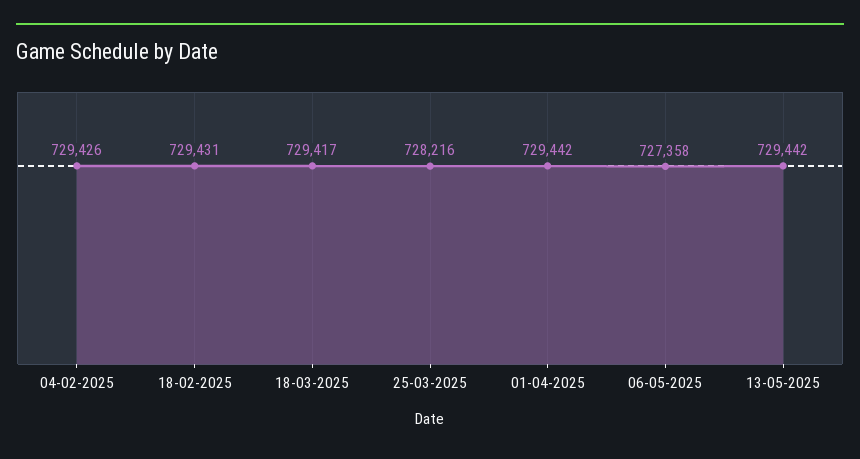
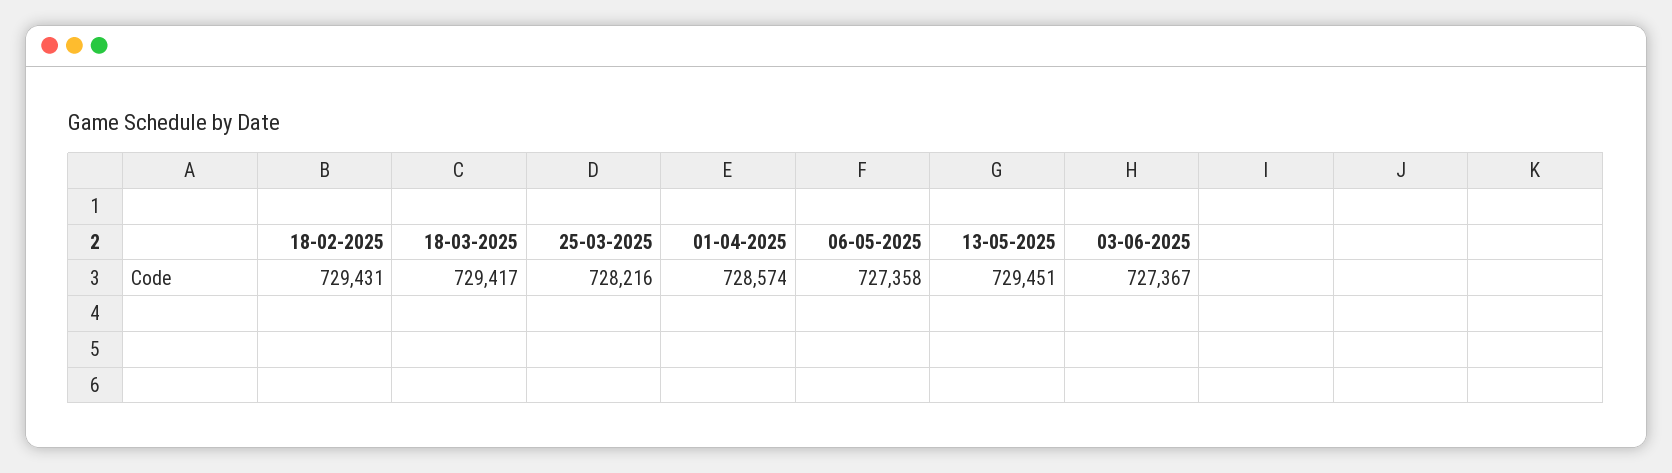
04-02-2025: 729426 -> none
01-04-2025: 729442 -> 728574
13-05-2025: 729442 -> 729451
03-06-2025: none -> 727367

